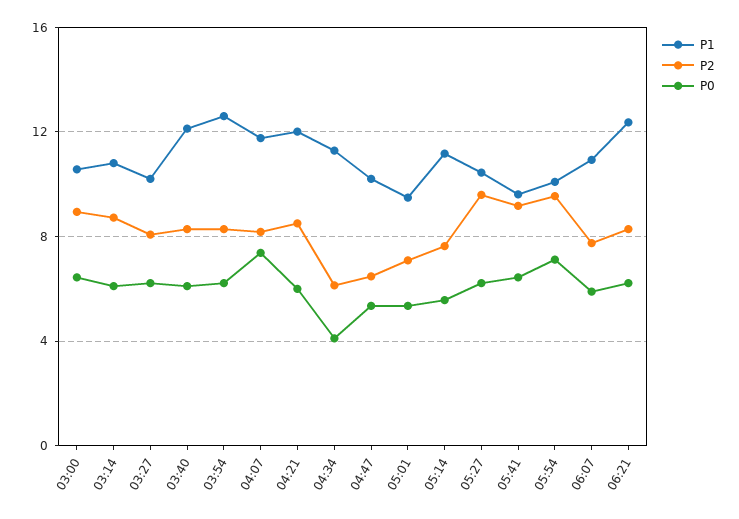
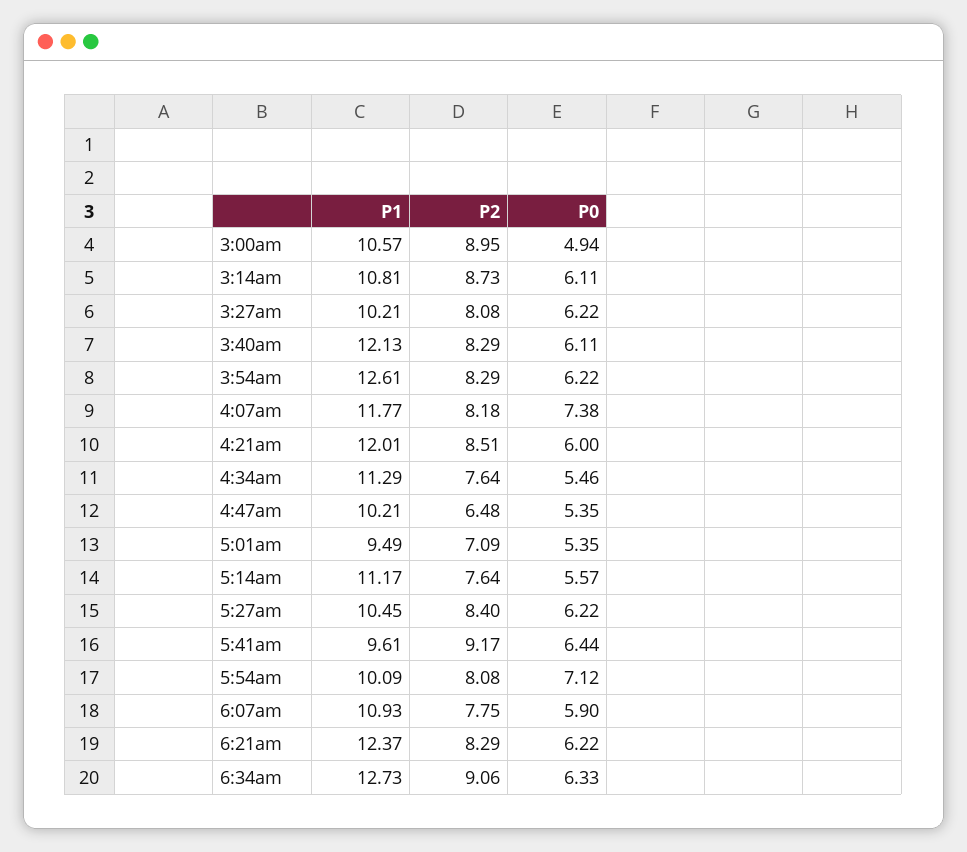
P0, 03:00: 6.5 -> 4.94
P2, 04:34: 6 -> 7.64
P0, 04:34: 4 -> 5.46
P2, 05:27: 9.5 -> 8.4
P2, 05:54: 9.5 -> 8.08
P1, 6:34am: none -> 12.73
P2, 6:34am: none -> 9.06
P0, 6:34am: none -> 6.33

